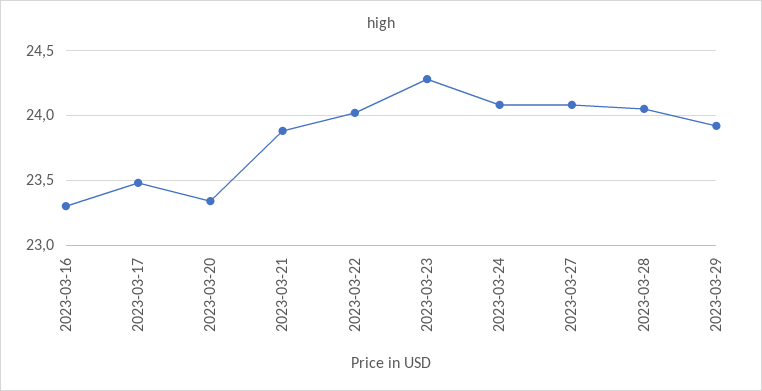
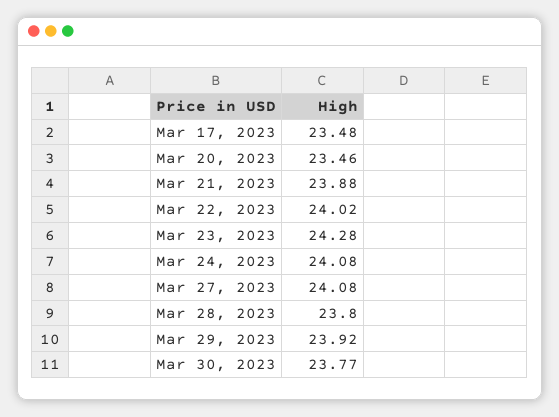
2023-03-16: 23.3 -> none
2023-03-20: 23.35 -> 23.46
2023-03-28: 24.05 -> 23.8
Mar 30, 2023: none -> 23.77

